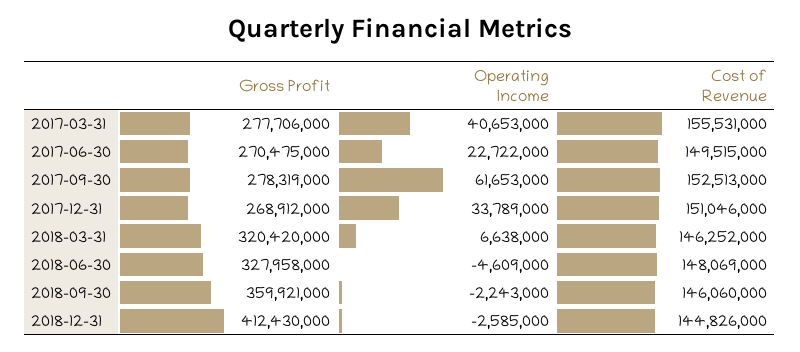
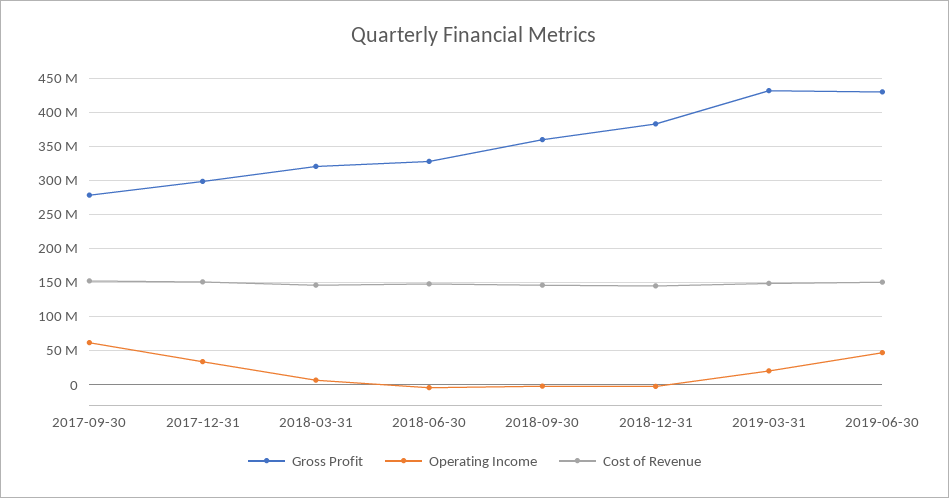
Gross Profit, 2017-03-31: 277706000 -> none
Operating Income, 2017-03-31: 40653000 -> none
Cost of Revenue, 2017-03-31: 155531000 -> none
Gross Profit, 2017-06-30: 270475000 -> none
Operating Income, 2017-06-30: 22722000 -> none
Cost of Revenue, 2017-06-30: 149515000 -> none
Gross Profit, 2017-12-31: 268912000 -> 300000000
Gross Profit, 2018-12-31: 412430000 -> 380000000
Gross Profit, 2019-03-31: none -> 430000000
Operating Income, 2019-03-31: none -> 20000000
Cost of Revenue, 2019-03-31: none -> 150000000
Gross Profit, 2019-06-30: none -> 430000000
Operating Income, 2019-06-30: none -> 50000000
Cost of Revenue, 2019-06-30: none -> 150000000

